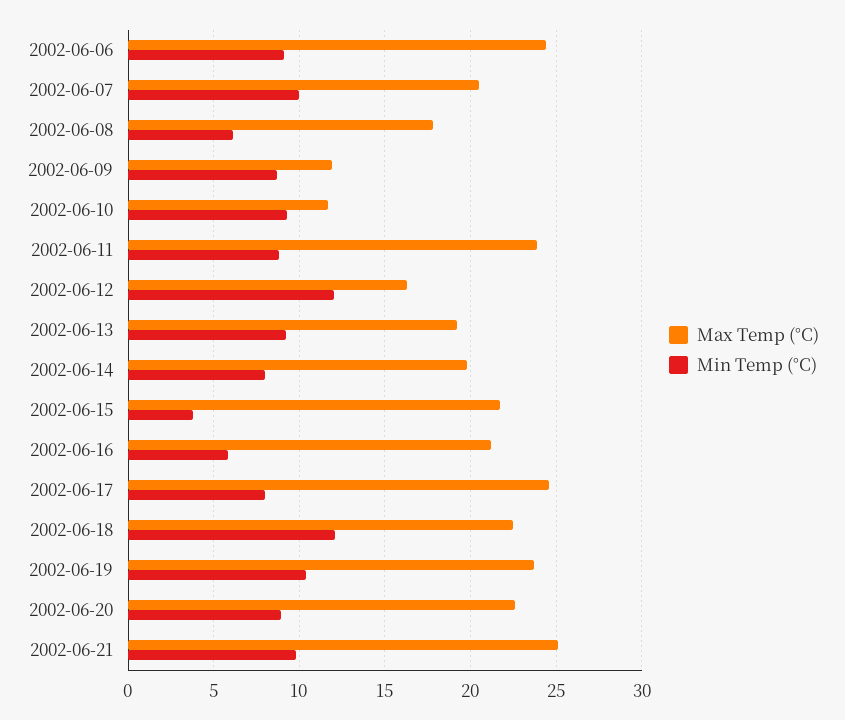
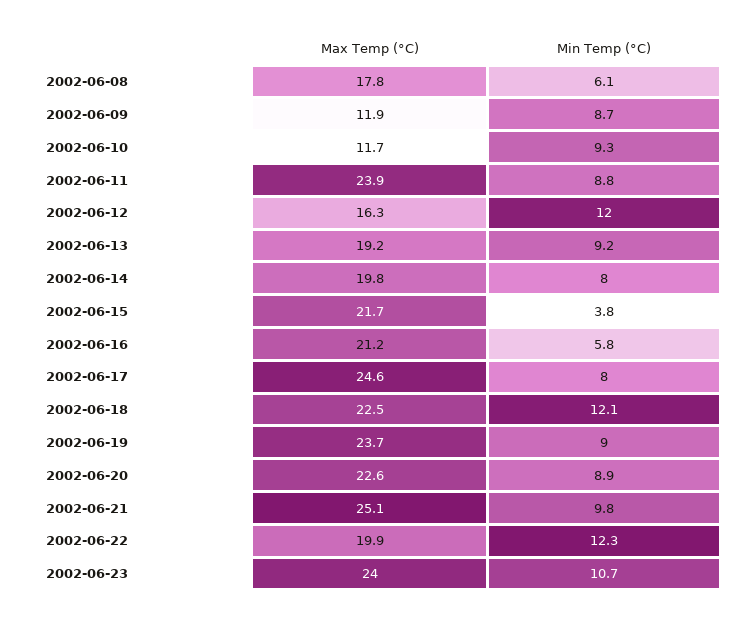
Max Temp (°C), 2002-06-06: 24.5 -> none
Min Temp (°C), 2002-06-06: 9 -> none
Max Temp (°C), 2002-06-07: 20.5 -> none
Min Temp (°C), 2002-06-07: 10 -> none
Min Temp (°C), 2002-06-19: 10.5 -> 9
Max Temp (°C), 2002-06-22: none -> 19.9
Min Temp (°C), 2002-06-22: none -> 12.3
Max Temp (°C), 2002-06-23: none -> 24
Min Temp (°C), 2002-06-23: none -> 10.7

